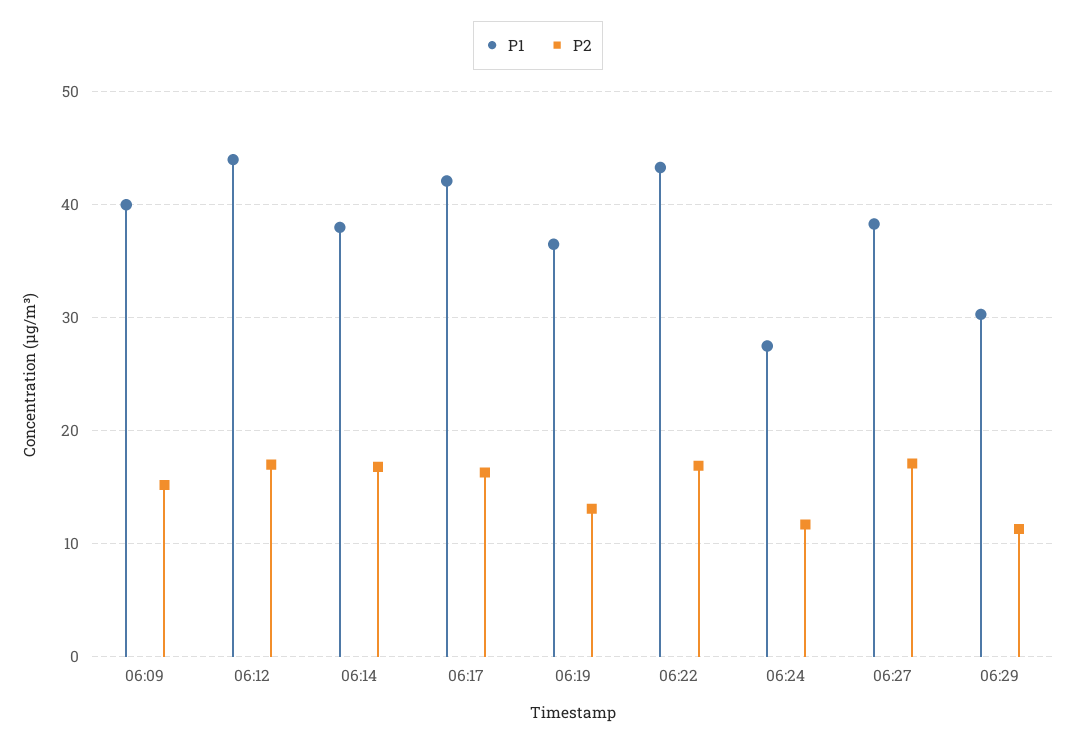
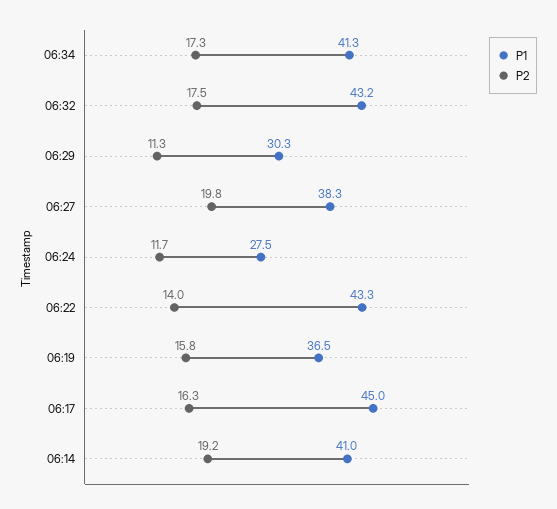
P1, 06:09: 40 -> none
P2, 06:09: 15 -> none
P1, 06:12: 44 -> none
P2, 06:12: 17 -> none
P1, 06:14: 38 -> 41
P2, 06:14: 17 -> 19.2
P1, 06:17: 42 -> 45
P2, 06:19: 13 -> 15.8
P2, 06:22: 17 -> 14
P2, 06:27: 17 -> 19.8
P1, 06:34: none -> 41.3
P2, 06:34: none -> 17.3
P1, 06:32: none -> 43.2
P2, 06:32: none -> 17.5

